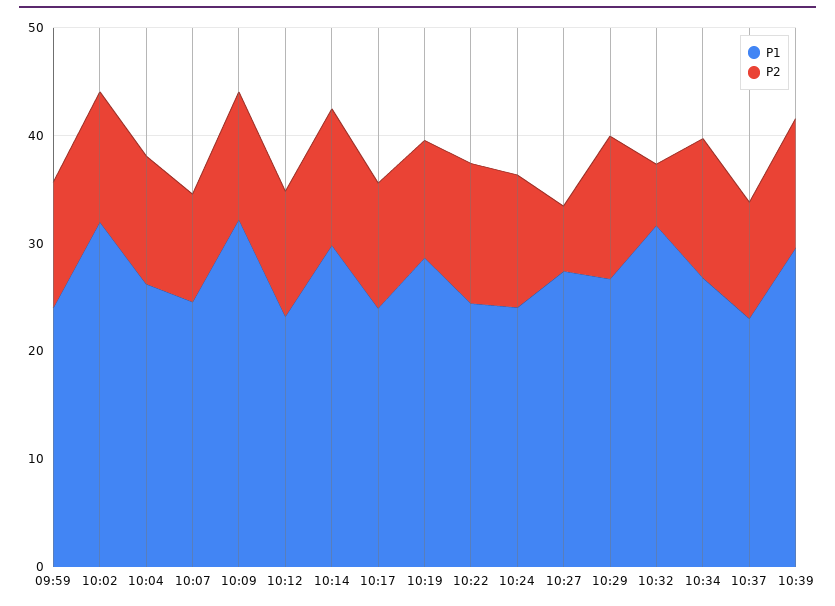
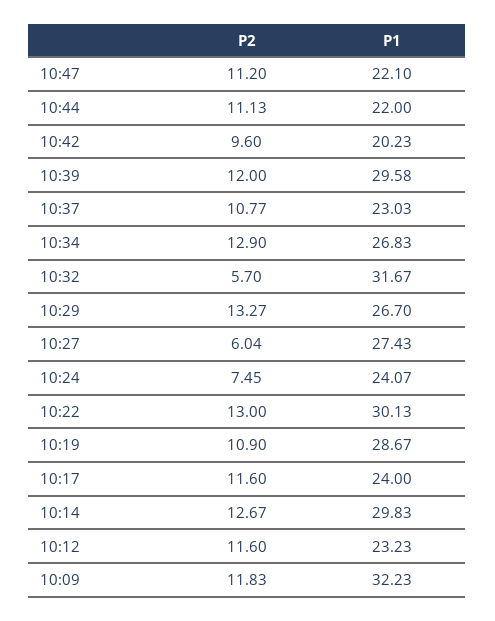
P1, 09:59: 24 -> none
P2, 09:59: 12 -> none
P1, 10:02: 32 -> none
P2, 10:02: 12 -> none
P1, 10:04: 26 -> none
P2, 10:04: 12 -> none
P1, 10:07: 24 -> none
P2, 10:07: 10 -> none
P1, 10:22: 24 -> 30.13
P2, 10:24: 12 -> 7.45
P2, 10:47: none -> 11.2
P1, 10:47: none -> 22.1
P2, 10:44: none -> 11.13
P1, 10:44: none -> 22
P2, 10:42: none -> 9.6
P1, 10:42: none -> 20.23

